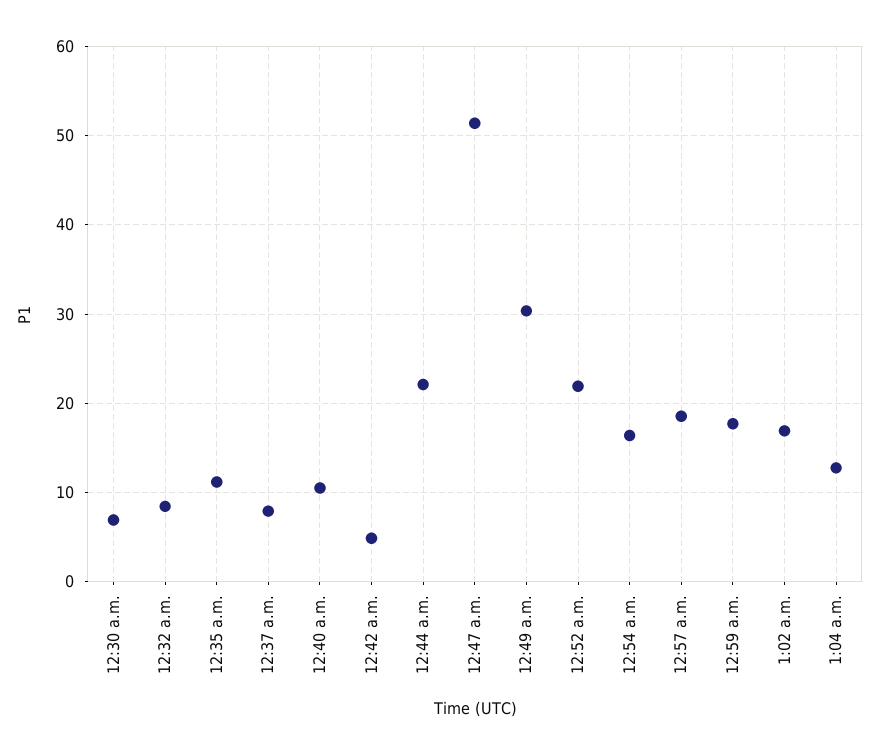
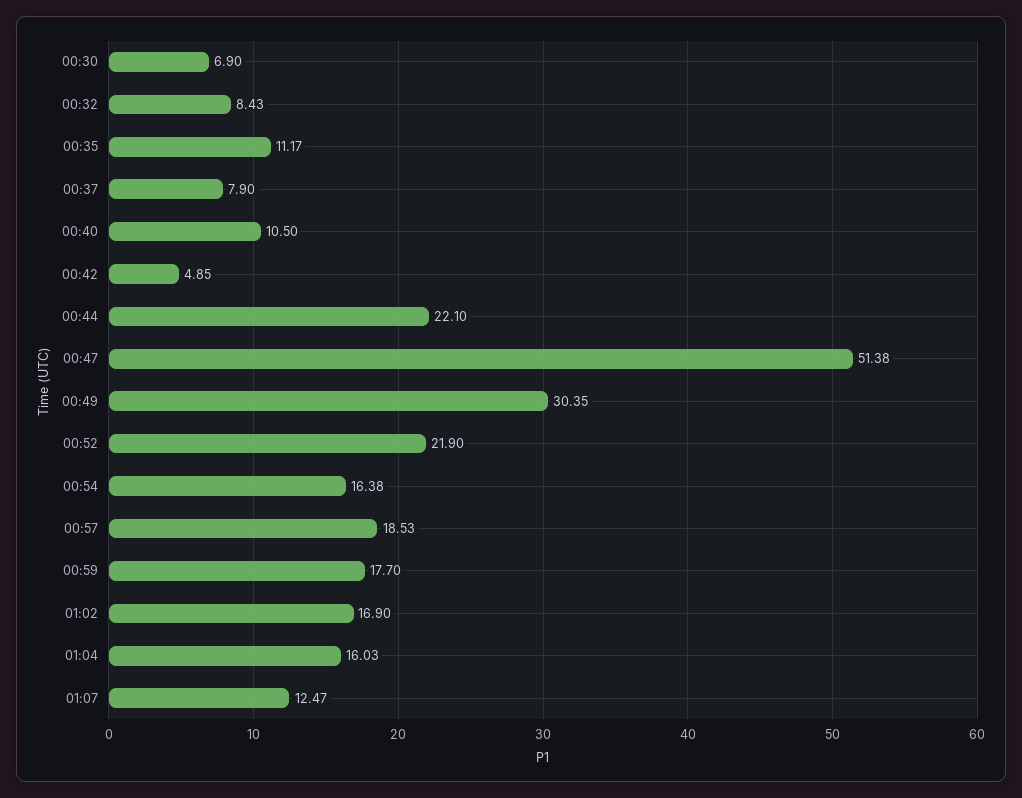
1:04 a.m.: 13 -> 16.03
01:07: none -> 12.47

